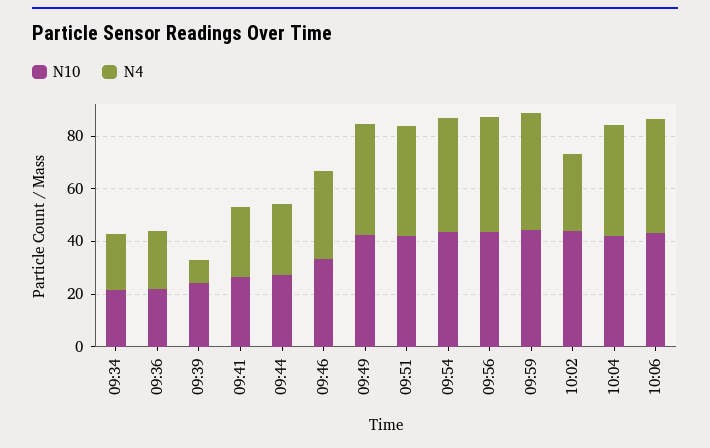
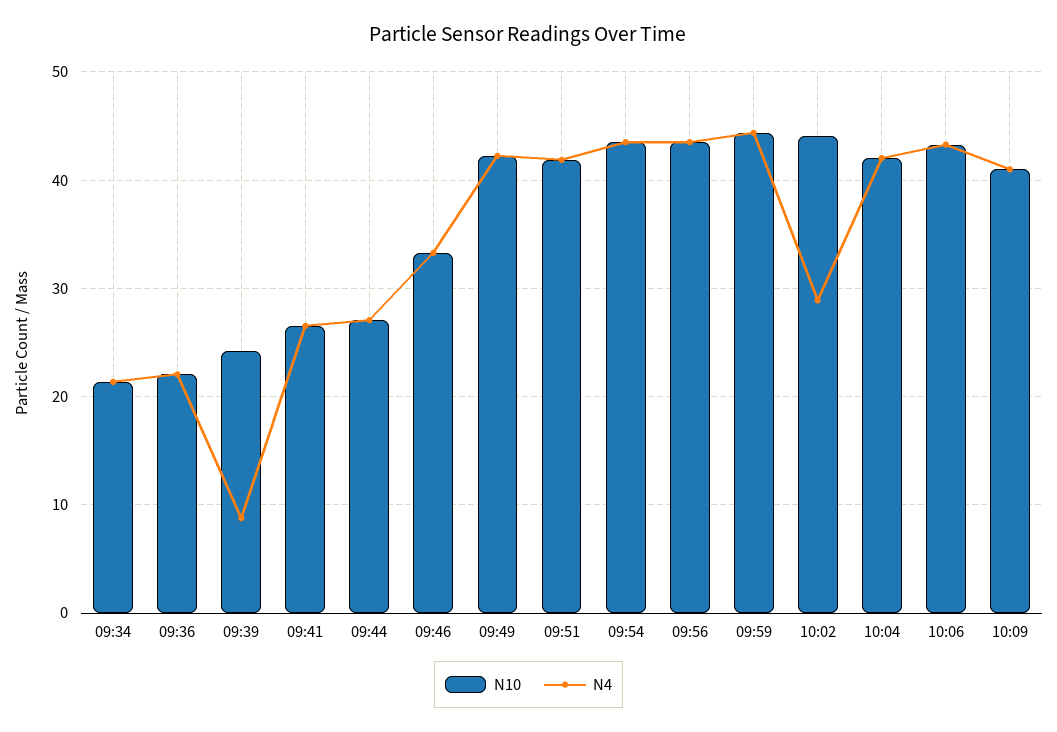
N10, 10:09: none -> 41
N4, 10:09: none -> 41

